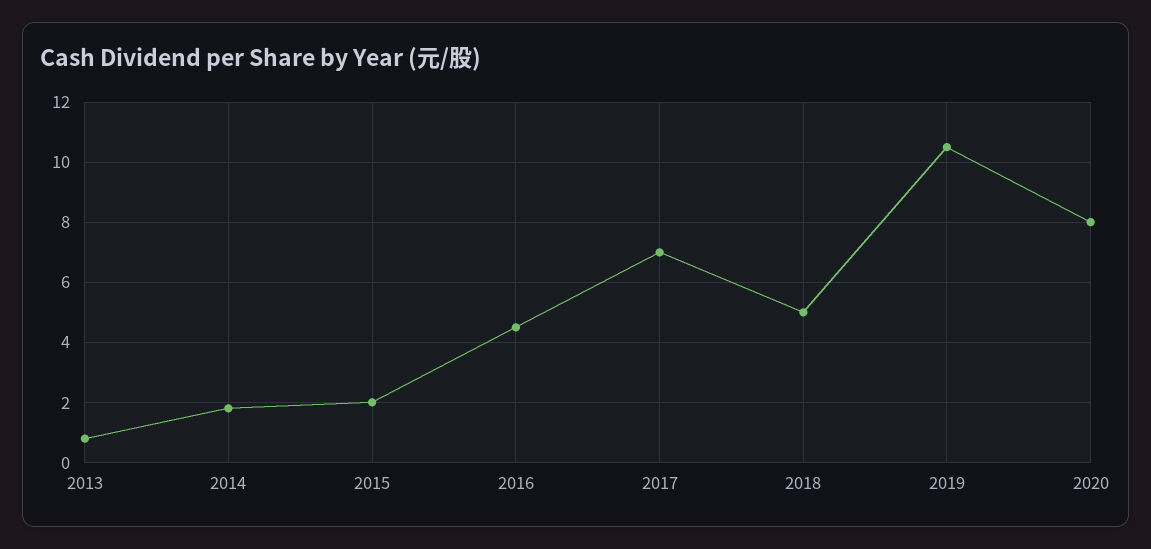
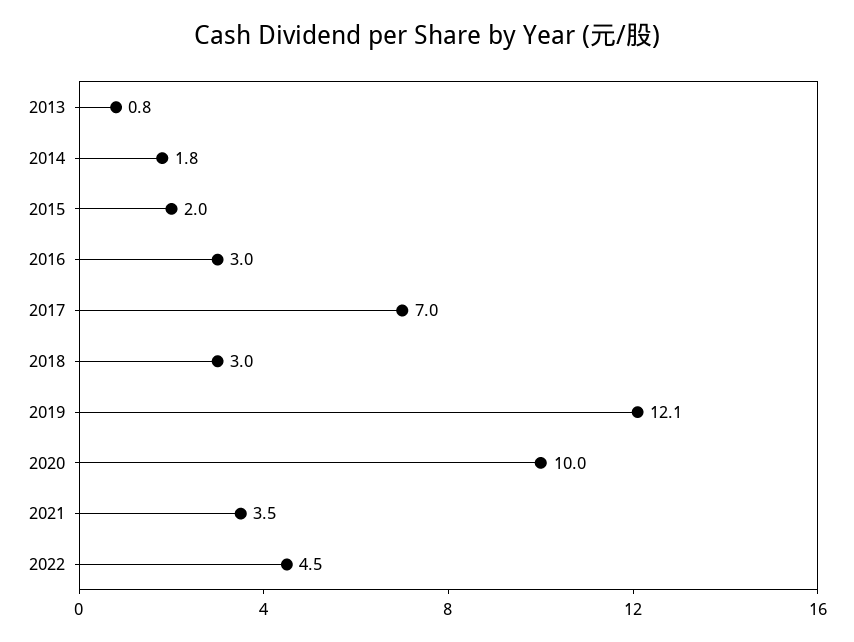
2016: 4.5 -> 3
2018: 5 -> 3
2019: 10.5 -> 12.1
2020: 8 -> 10
2021: none -> 3.5
2022: none -> 4.5

